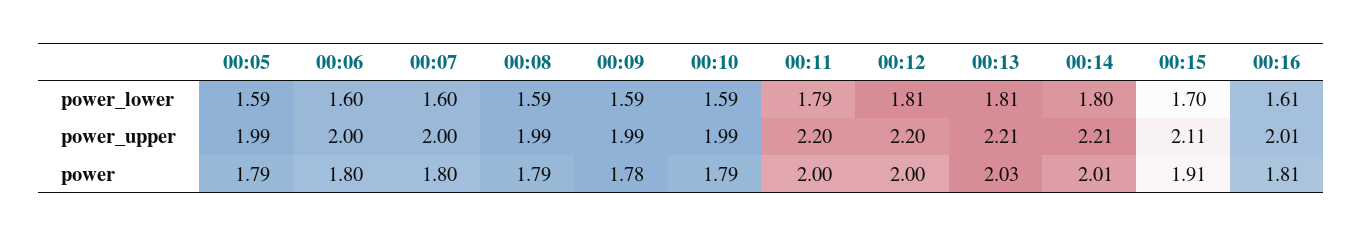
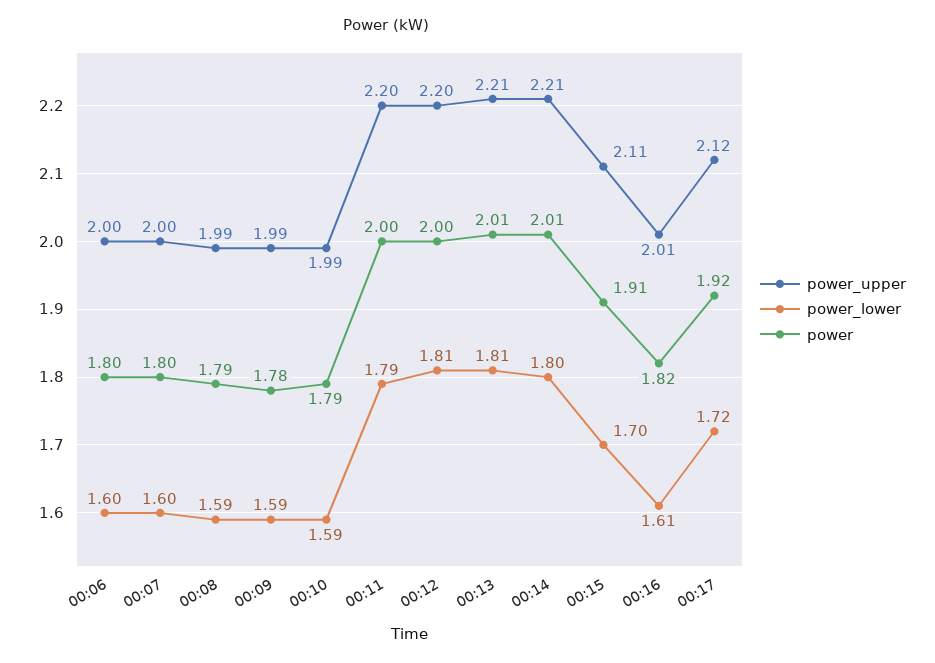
power_lower, 00:05: 1.59 -> none
power_upper, 00:05: 1.99 -> none
power, 00:05: 1.79 -> none
power, 00:13: 2.03 -> 2.01
power, 00:16: 1.81 -> 1.82
power_upper, 00:17: none -> 2.12
power_lower, 00:17: none -> 1.72
power, 00:17: none -> 1.92

